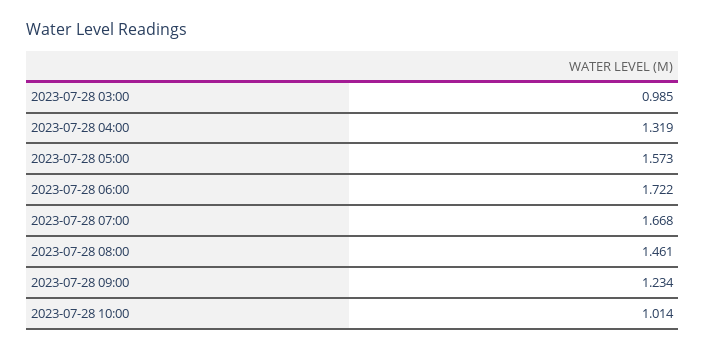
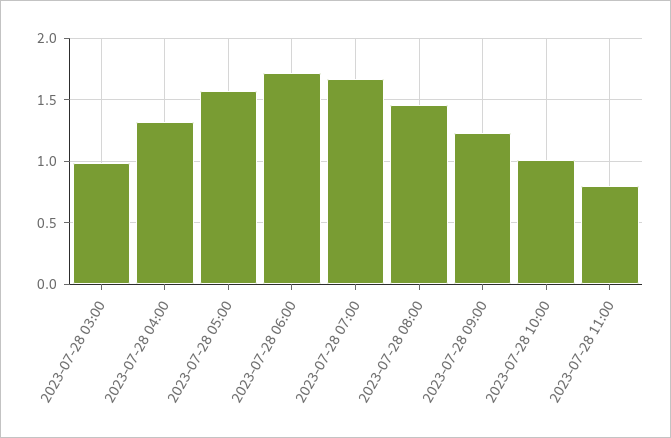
2023-07-28 11:00: none -> 0.8

